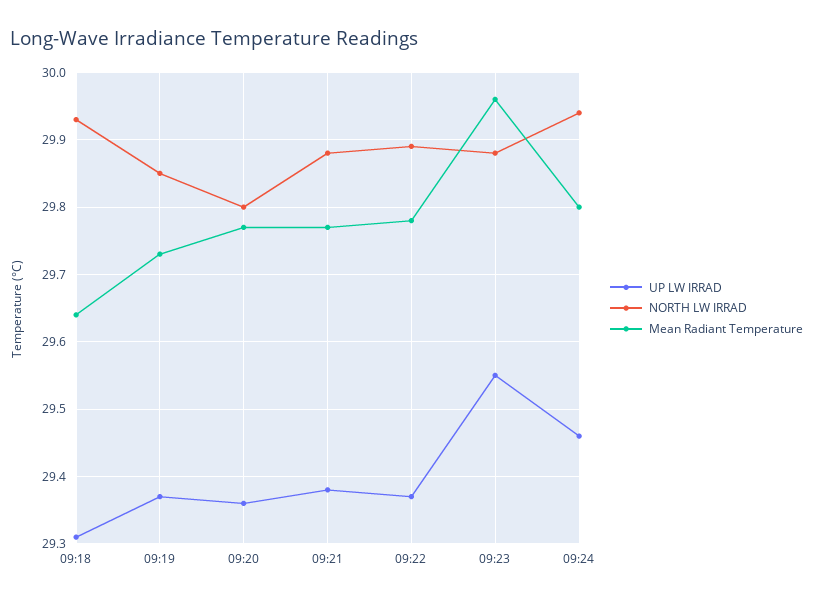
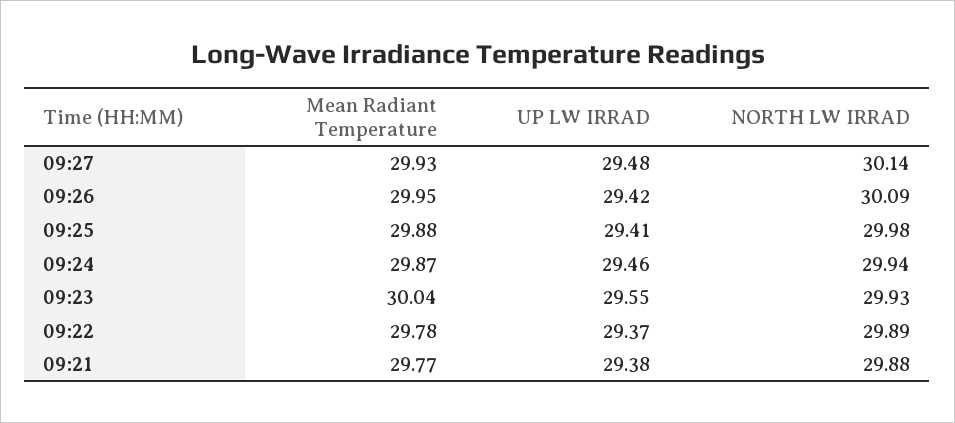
UP LW IRRAD, 09:18: 29.31 -> none
NORTH LW IRRAD, 09:18: 29.93 -> none
Mean Radiant Temperature, 09:18: 29.64 -> none
UP LW IRRAD, 09:19: 29.37 -> none
NORTH LW IRRAD, 09:19: 29.85 -> none
Mean Radiant Temperature, 09:19: 29.73 -> none
UP LW IRRAD, 09:20: 29.36 -> none
NORTH LW IRRAD, 09:20: 29.8 -> none
Mean Radiant Temperature, 09:20: 29.77 -> none
NORTH LW IRRAD, 09:23: 29.88 -> 29.93
Mean Radiant Temperature, 09:23: 29.96 -> 30.04
Mean Radiant Temperature, 09:24: 29.8 -> 29.87
Mean Radiant Temperature, 09:27: none -> 29.93
UP LW IRRAD, 09:27: none -> 29.48
NORTH LW IRRAD, 09:27: none -> 30.14
Mean Radiant Temperature, 09:26: none -> 29.95
UP LW IRRAD, 09:26: none -> 29.42
NORTH LW IRRAD, 09:26: none -> 30.09
Mean Radiant Temperature, 09:25: none -> 29.88
UP LW IRRAD, 09:25: none -> 29.41
NORTH LW IRRAD, 09:25: none -> 29.98

